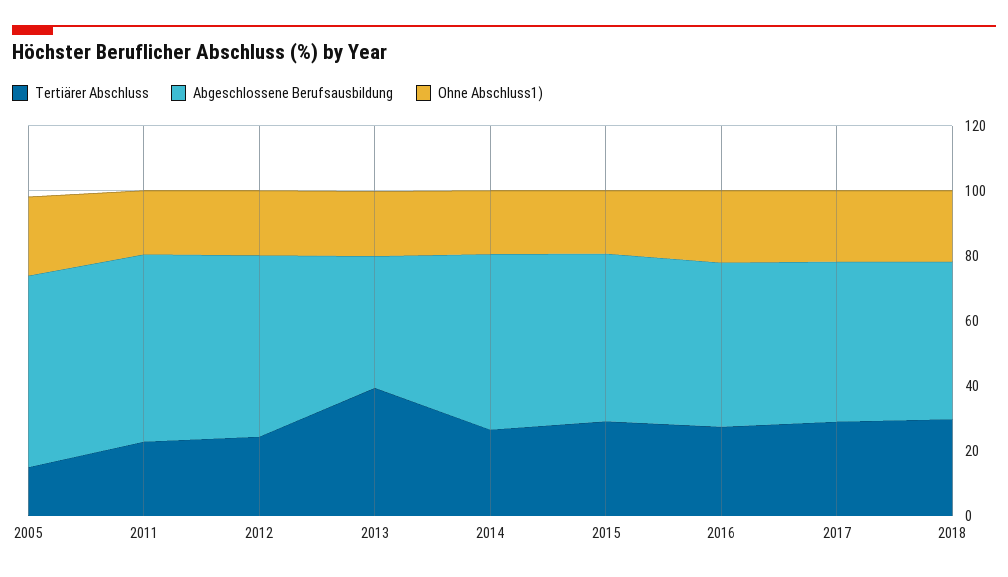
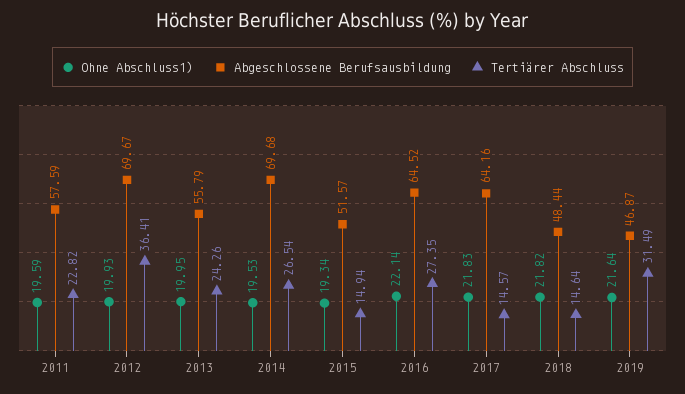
Tertiärer Abschluss, 2005: 15 -> none
Abgeschlossene Berufsausbildung, 2005: 60 -> none
Ohne Abschluss1), 2005: 25 -> none
Tertiärer Abschluss, 2012: 25 -> 36.41
Abgeschlossene Berufsausbildung, 2012: 55 -> 69.67
Tertiärer Abschluss, 2013: 40 -> 24.26
Abgeschlossene Berufsausbildung, 2013: 40 -> 55.79
Abgeschlossene Berufsausbildung, 2014: 55 -> 69.68
Tertiärer Abschluss, 2015: 30 -> 14.94
Abgeschlossene Berufsausbildung, 2016: 50 -> 64.52
Tertiärer Abschluss, 2017: 30 -> 14.57
Abgeschlossene Berufsausbildung, 2017: 50 -> 64.16
Tertiärer Abschluss, 2018: 30 -> 14.64
Ohne Abschluss1), 2019: none -> 21.64
Abgeschlossene Berufsausbildung, 2019: none -> 46.87
Tertiärer Abschluss, 2019: none -> 31.49

